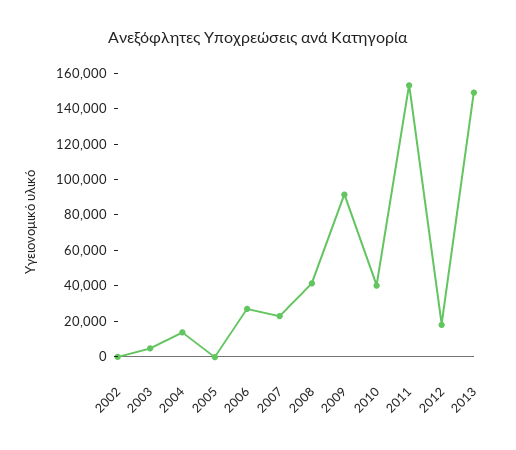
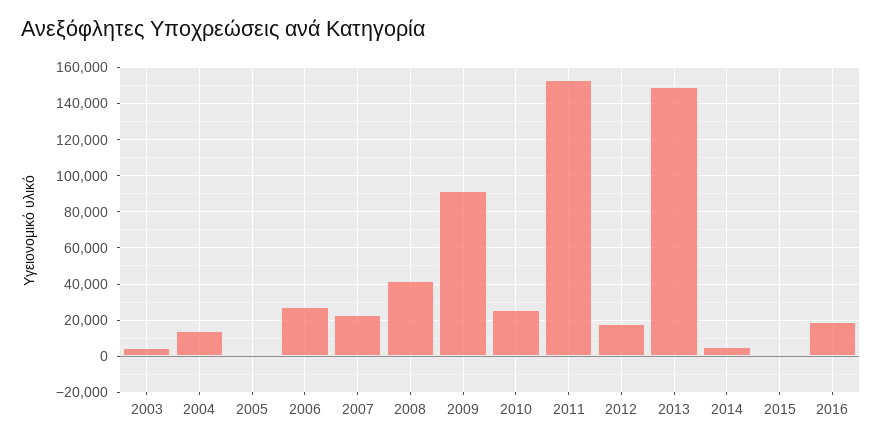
2002: 0 -> none
2010: 40000 -> 25000
2014: none -> 5000
2015: none -> 0
2016: none -> 20000

